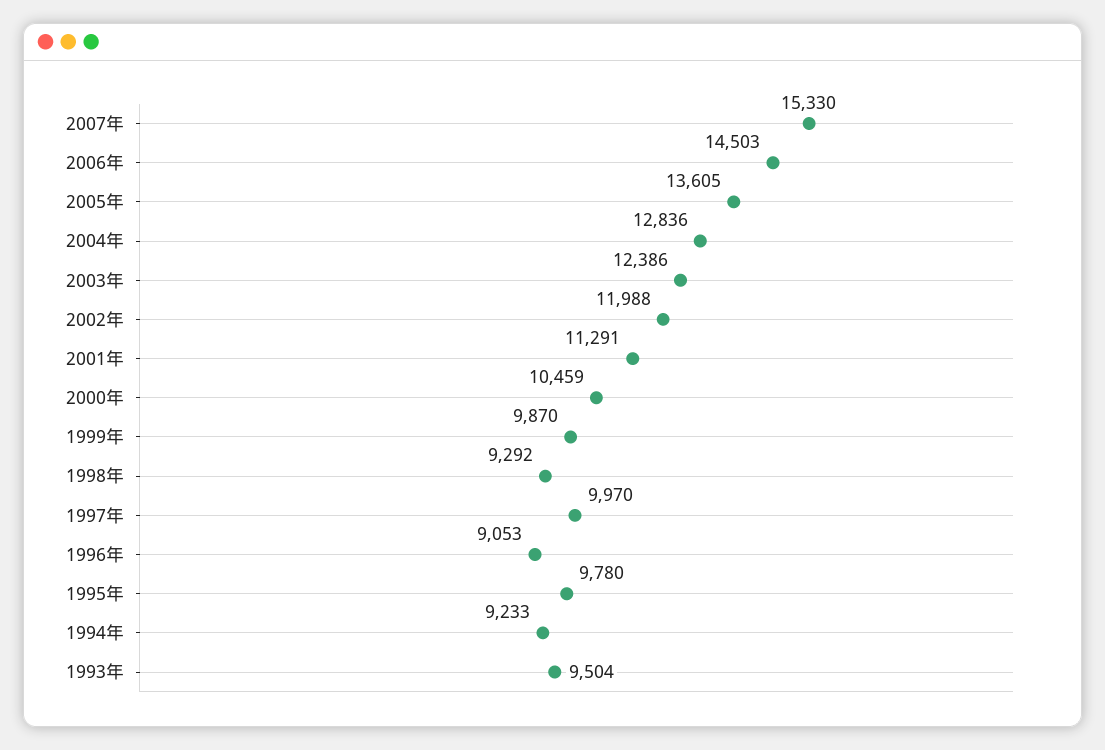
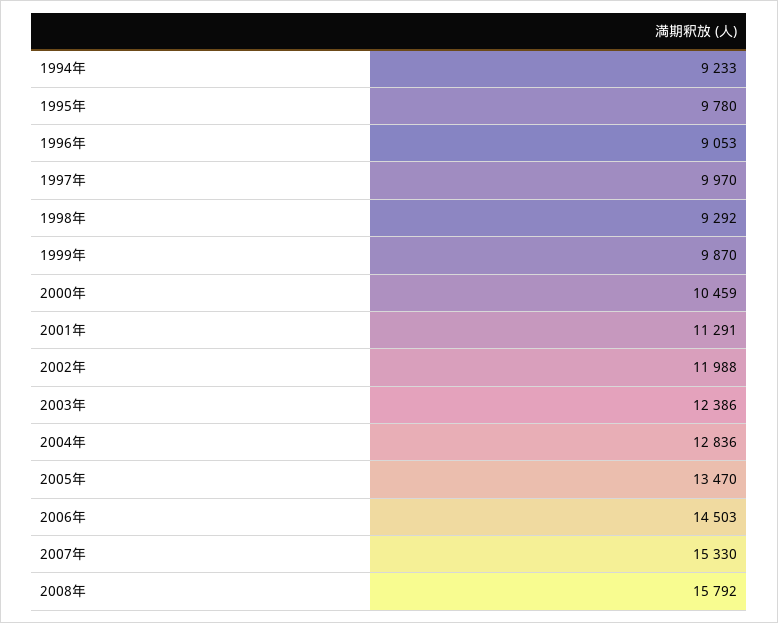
2005年: 13605 -> 13470
1993年: 9504 -> none
2008年: none -> 15792

